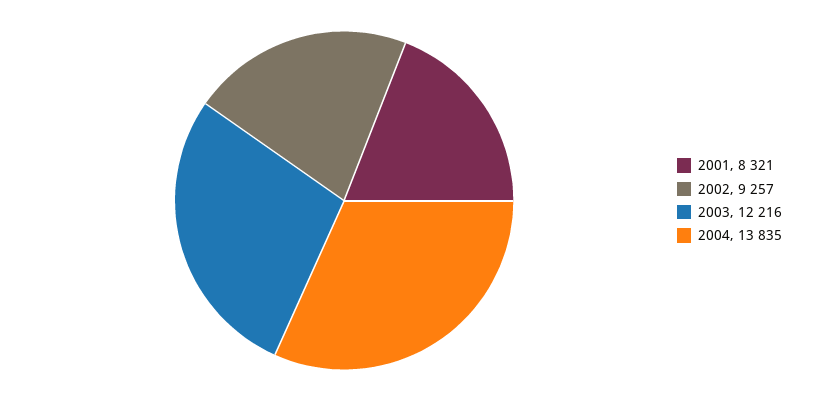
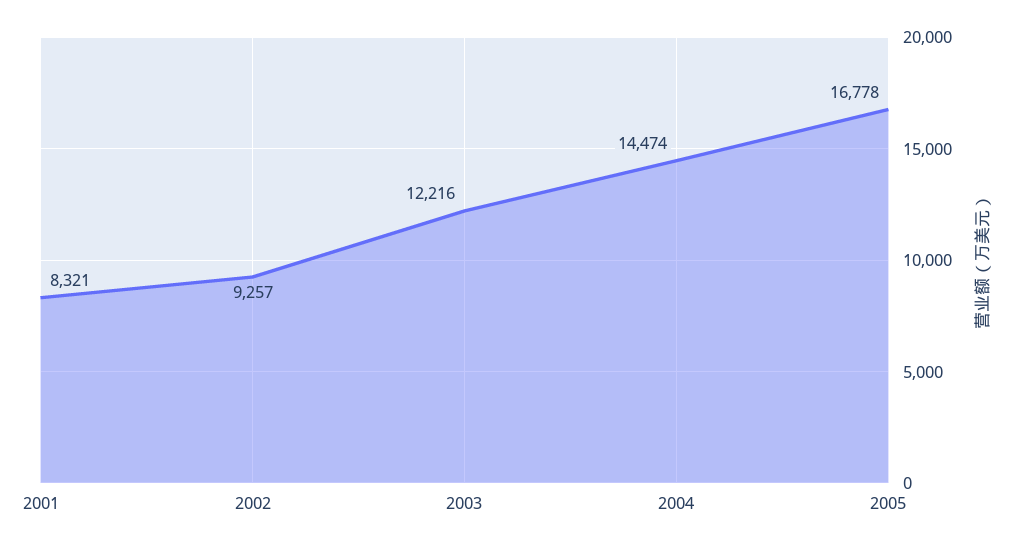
2004: 13835 -> 14474
2005: none -> 16778

